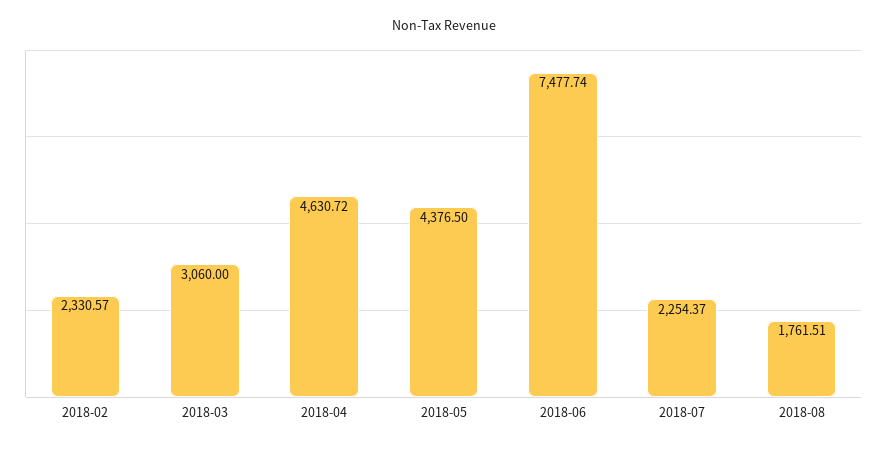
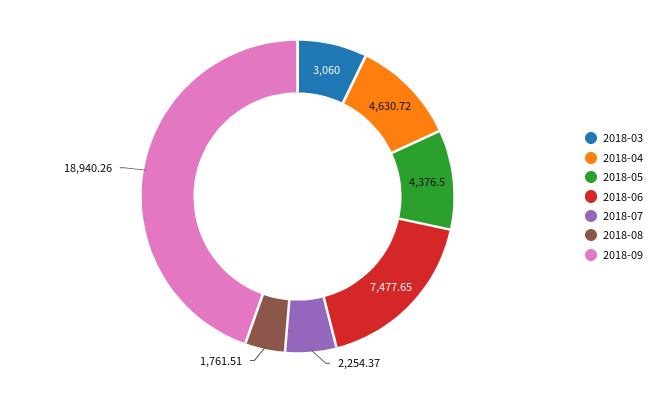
2018-02: 2330.57 -> none
2018-06: 7477.74 -> 7477.65
2018-09: none -> 18940.26

